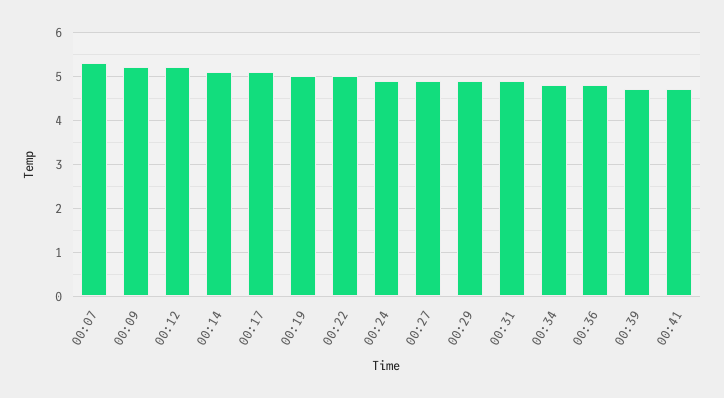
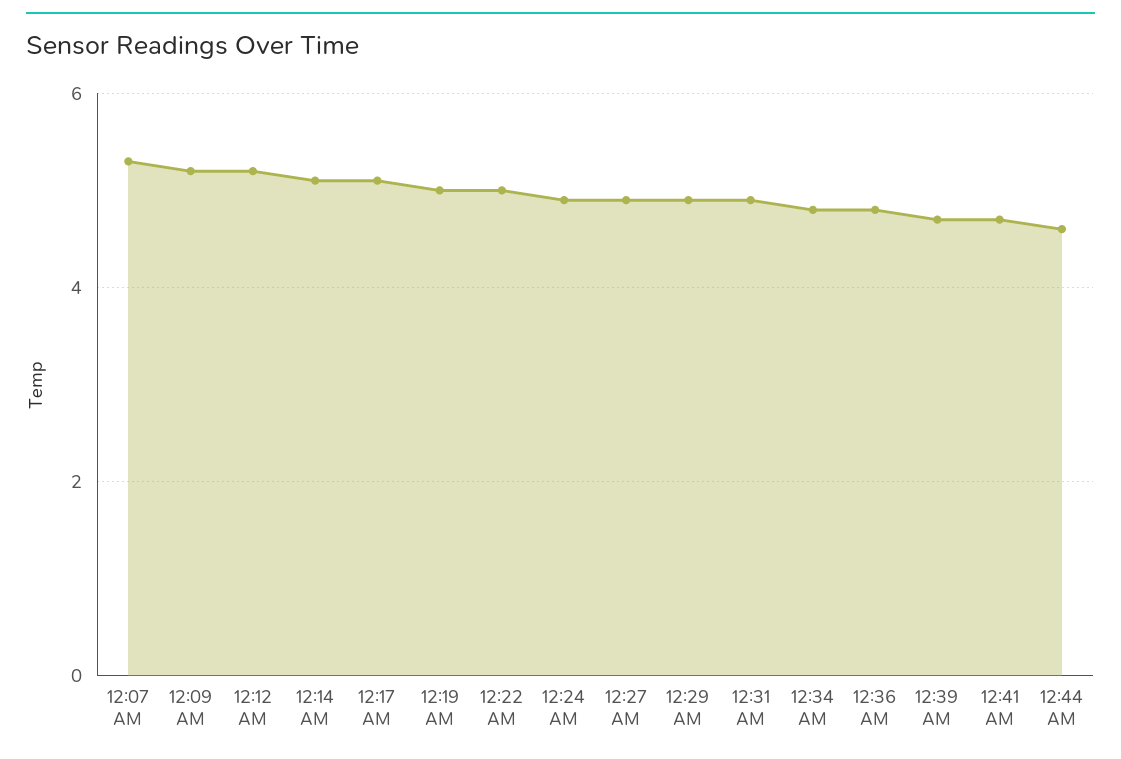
12:44 AM: none -> 4.5

